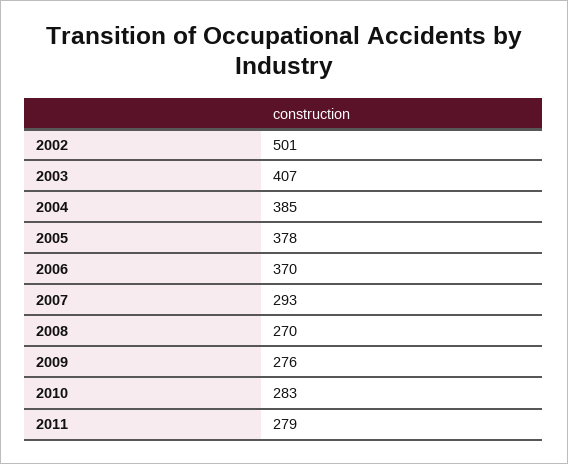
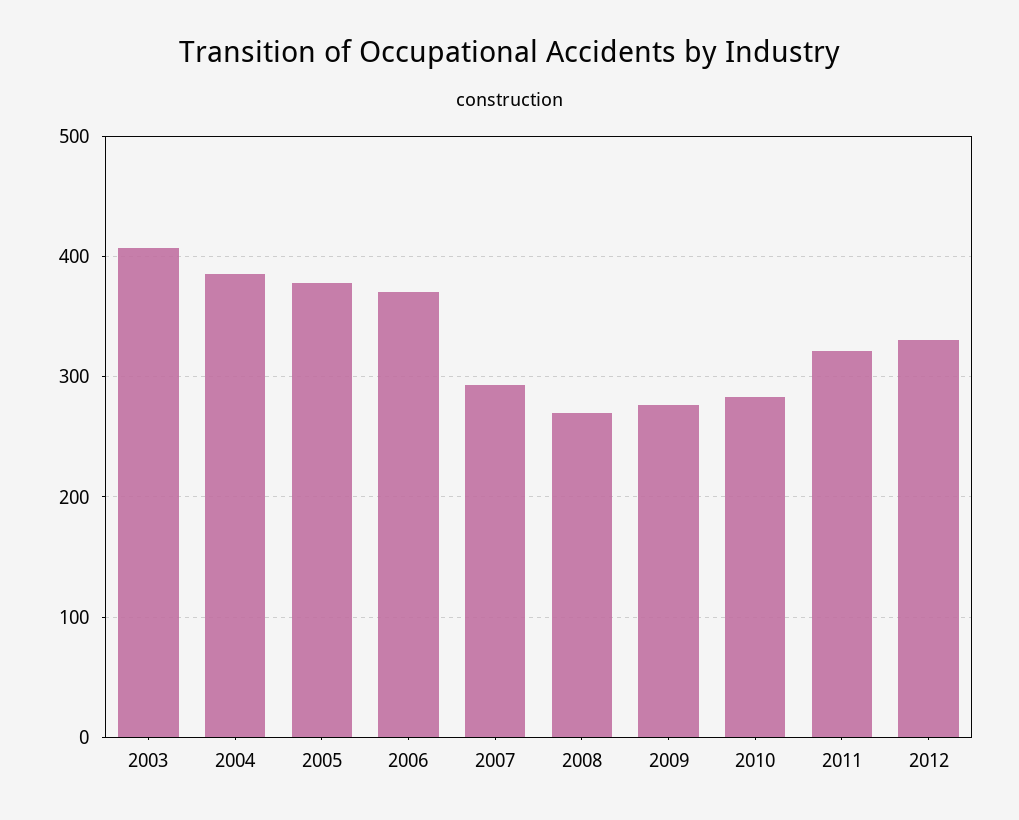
2002: 501 -> none
2011: 279 -> 320
2012: none -> 330

